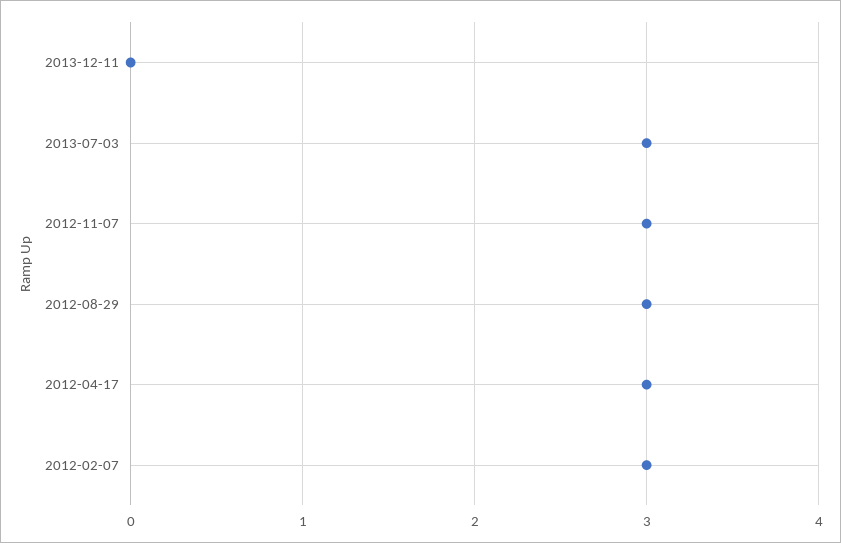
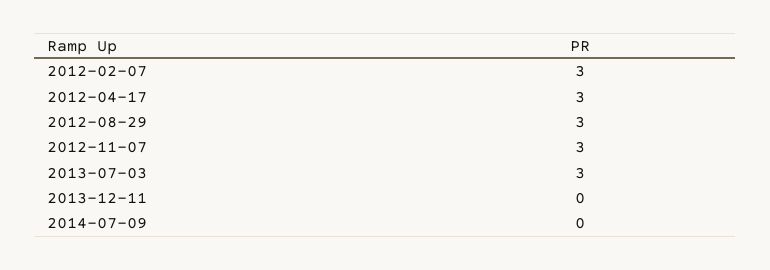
2014-07-09: none -> 0

